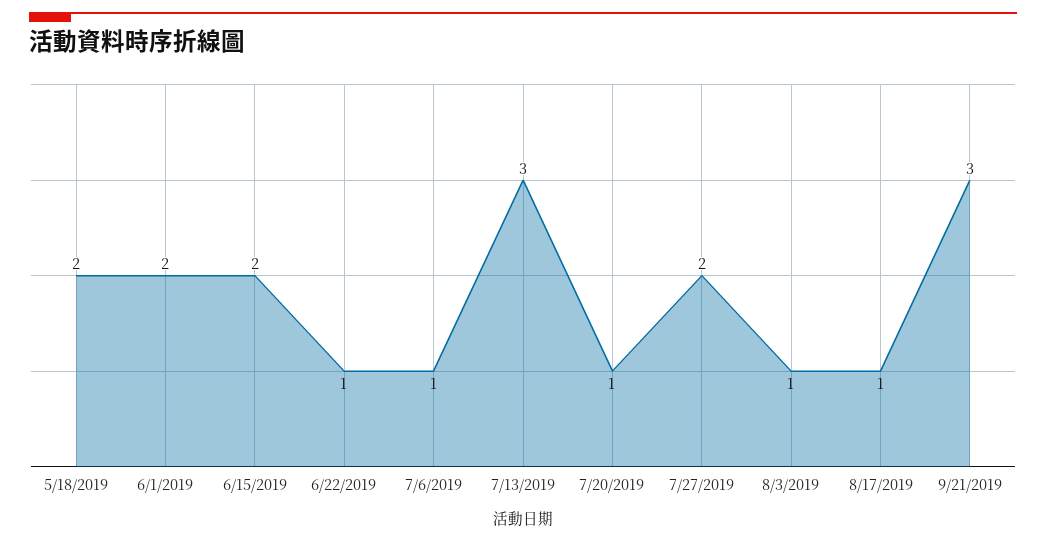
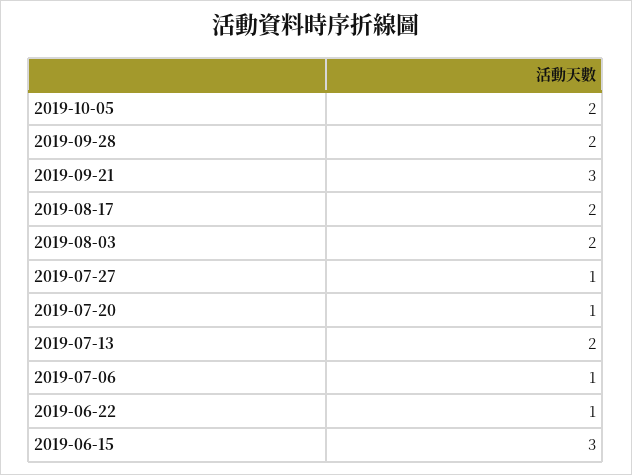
5/18/2019: 2 -> none
6/1/2019: 2 -> none
6/15/2019: 2 -> 3
7/13/2019: 3 -> 2
7/27/2019: 2 -> 1
8/3/2019: 1 -> 2
8/17/2019: 1 -> 2
2019-10-05: none -> 2
2019-09-28: none -> 2

